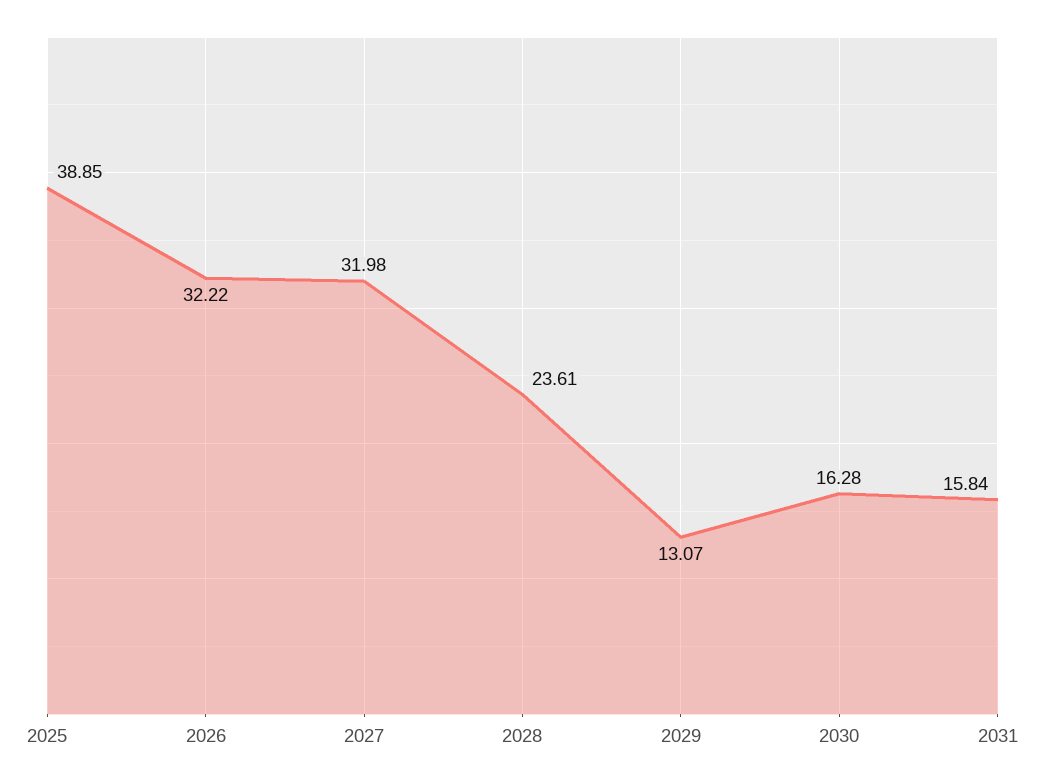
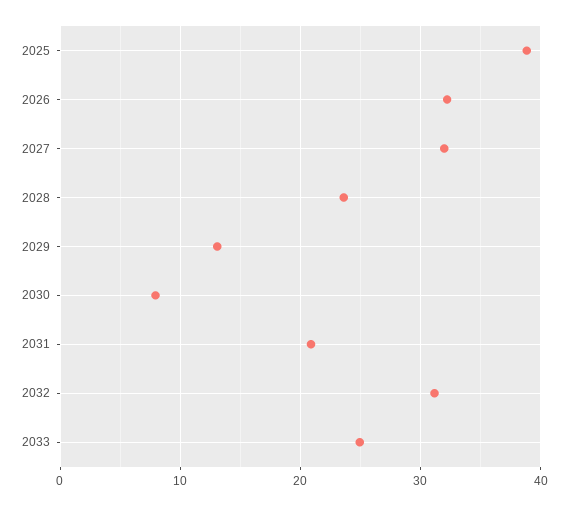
2030: 16.28 -> 8
2031: 15.84 -> 21
2032: none -> 31
2033: none -> 25

